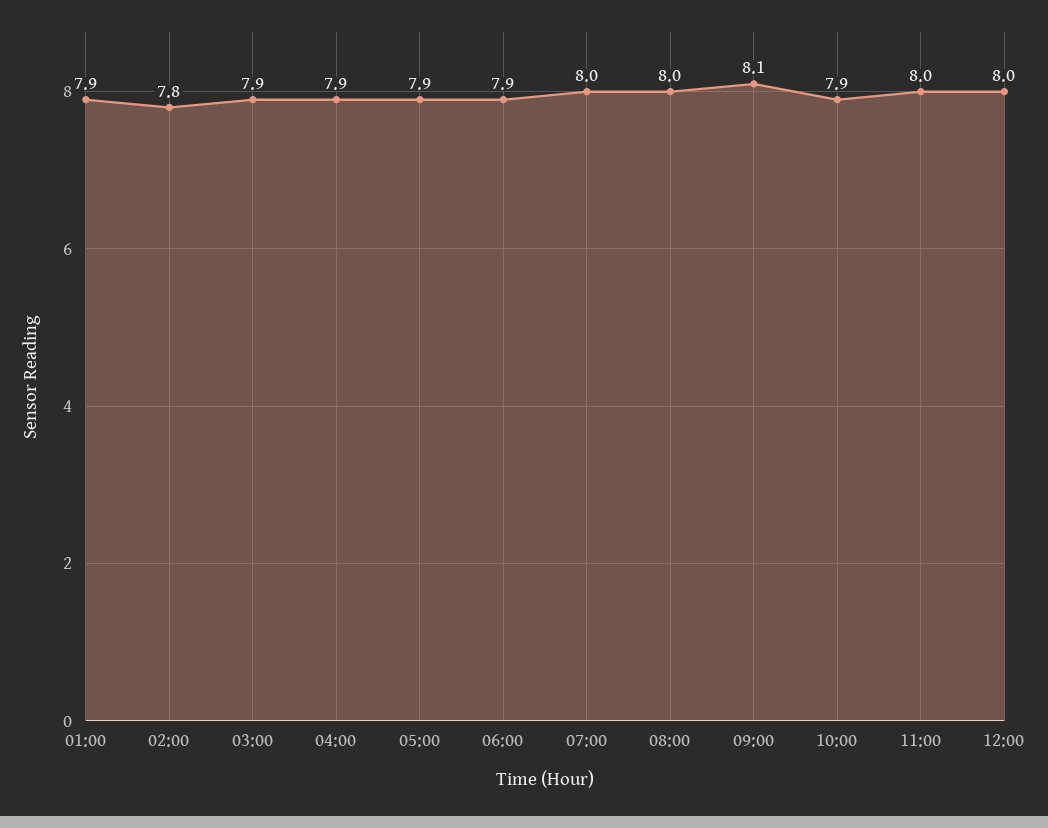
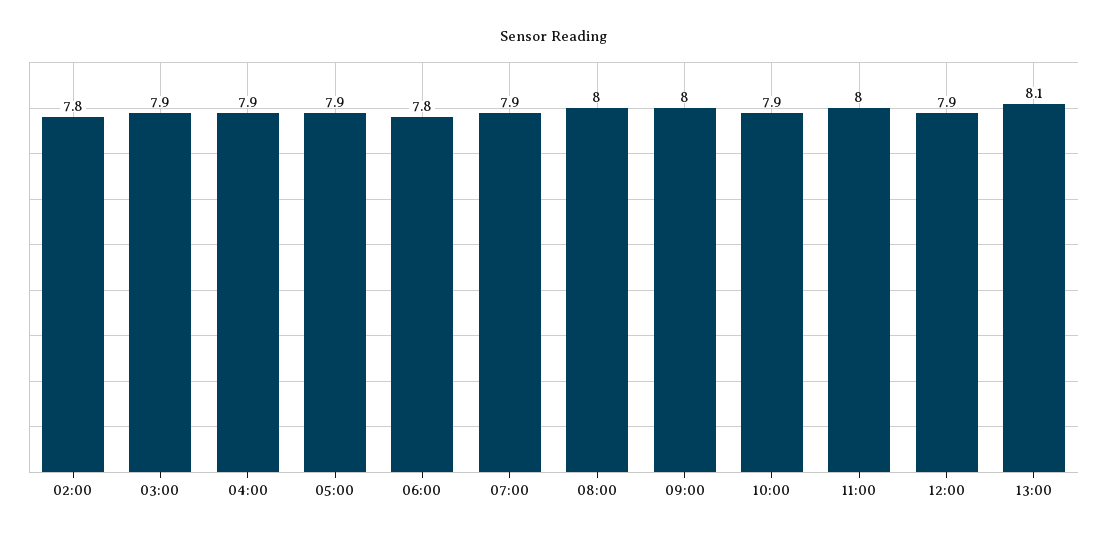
01:00: 7.9 -> none
06:00: 7.9 -> 7.8
07:00: 8 -> 7.9
09:00: 8.1 -> 8
12:00: 8 -> 7.9
13:00: none -> 8.1

